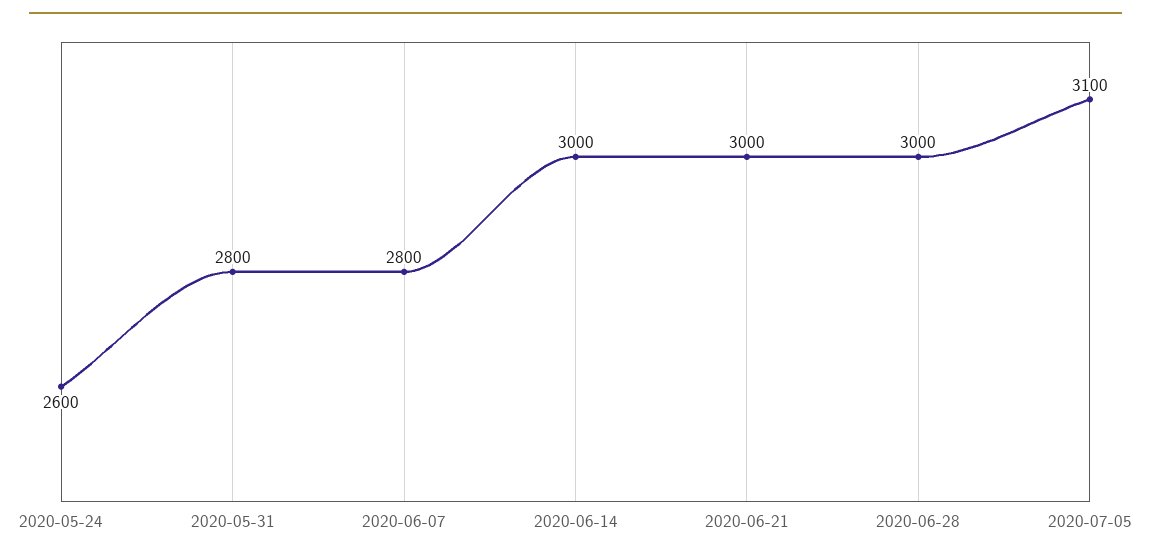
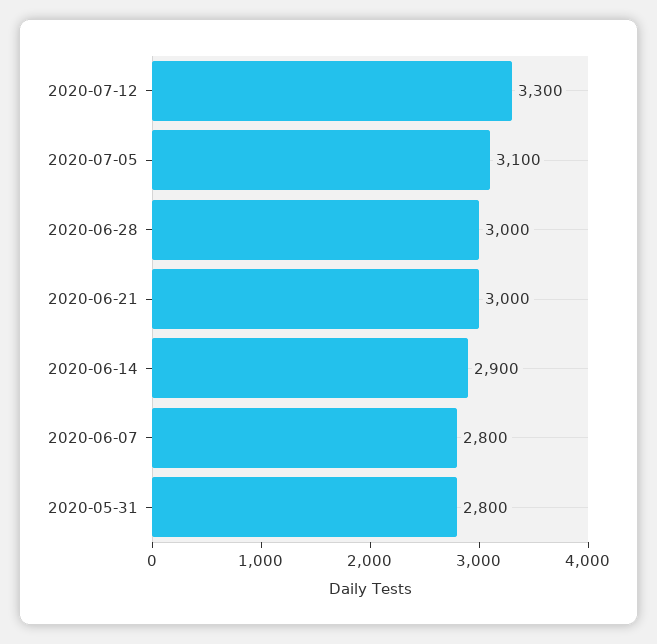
2020-05-24: 2600 -> none
2020-06-14: 3000 -> 2900
2020-07-12: none -> 3300

